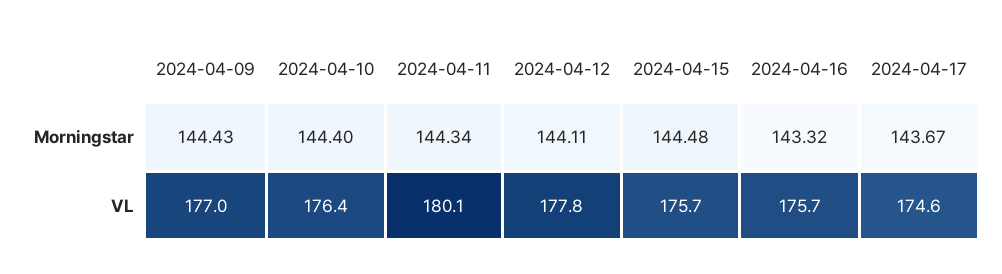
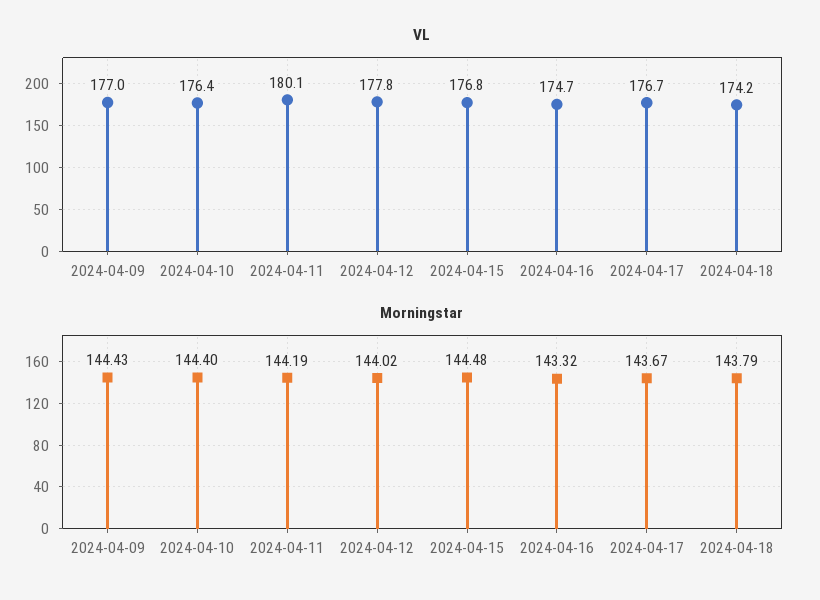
Morningstar, 2024-04-11: 144.34 -> 144.19
Morningstar, 2024-04-12: 144.11 -> 144.02
VL, 2024-04-15: 175.7 -> 176.8
VL, 2024-04-16: 175.7 -> 174.7
VL, 2024-04-17: 174.6 -> 176.7
VL, 2024-04-18: none -> 174.2
Morningstar, 2024-04-18: none -> 143.79

